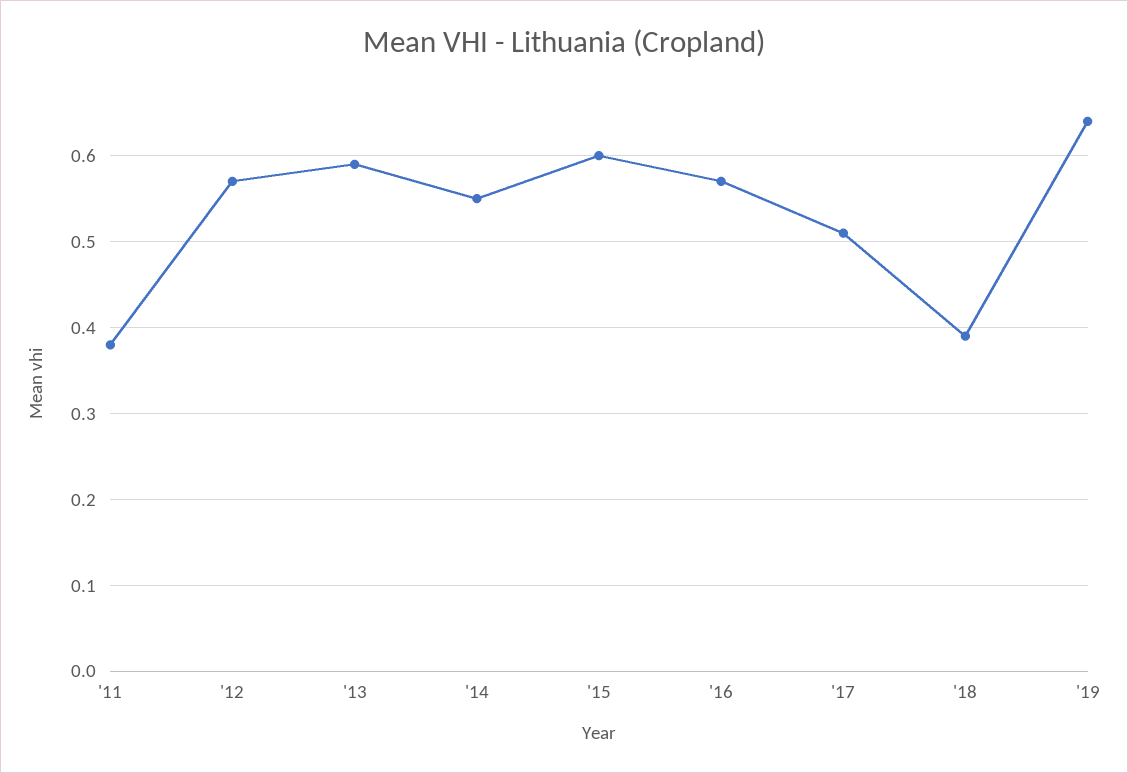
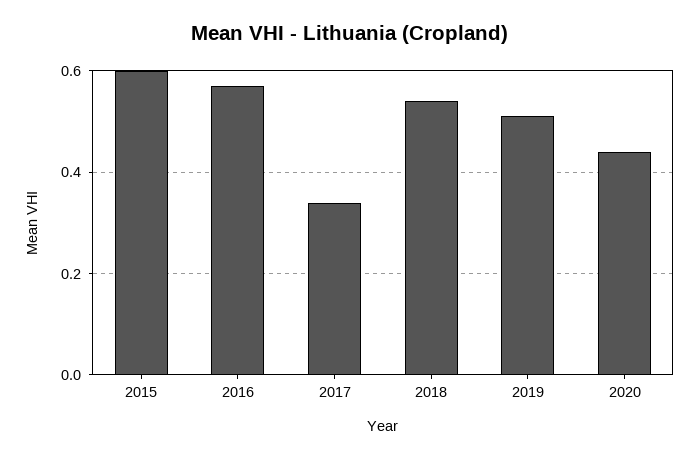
'11: 0.38 -> none
'12: 0.57 -> none
'13: 0.59 -> none
'14: 0.55 -> none
'17: 0.51 -> 0.35
'18: 0.39 -> 0.55
'19: 0.64 -> 0.5
2020: none -> 0.45

